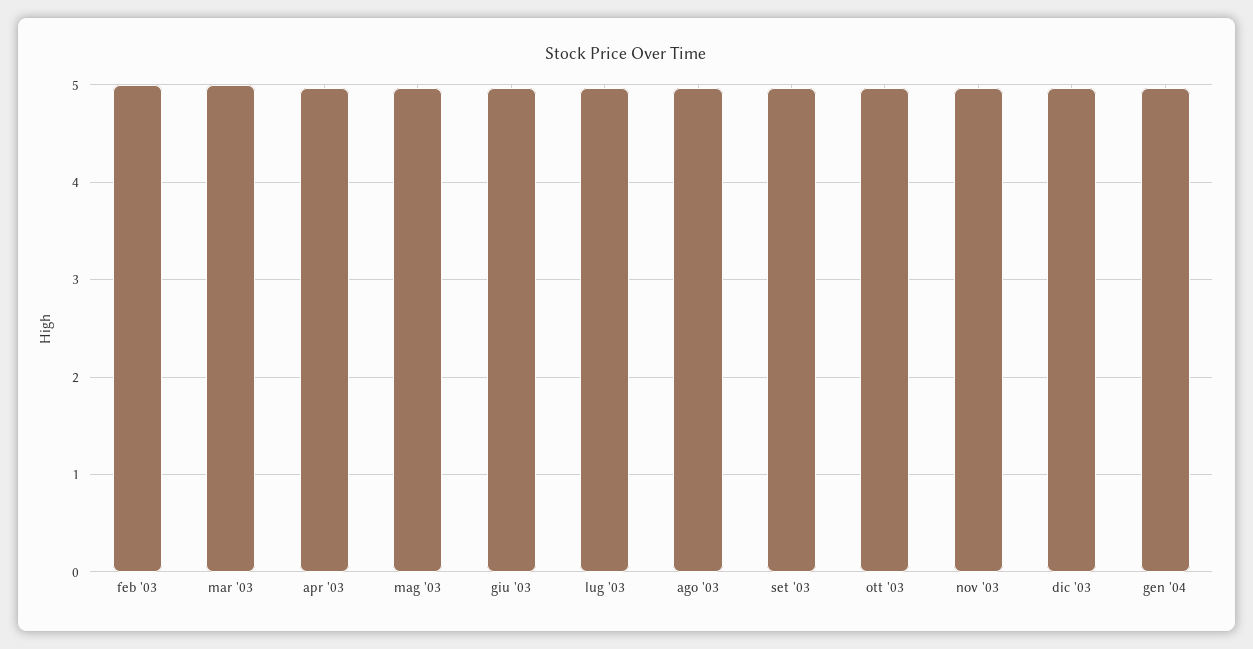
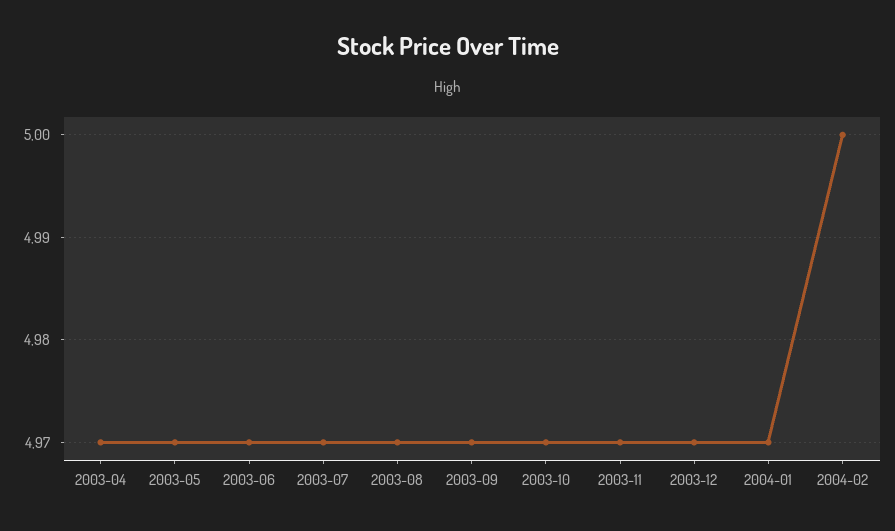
feb '03: 5 -> none
mar '03: 5 -> none
2004-02: none -> 5

